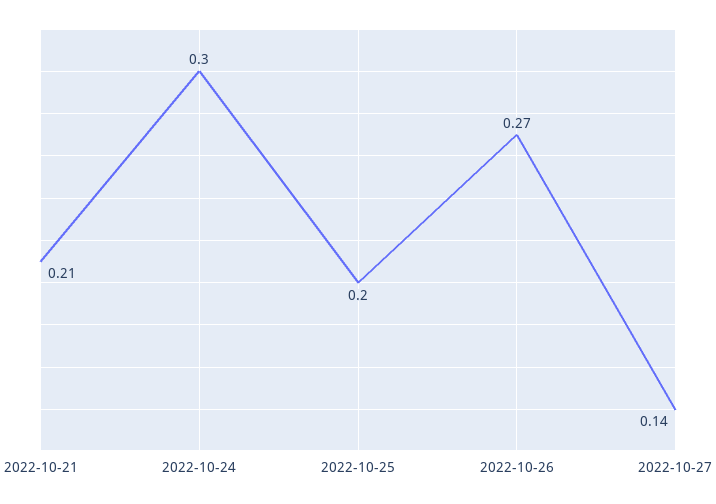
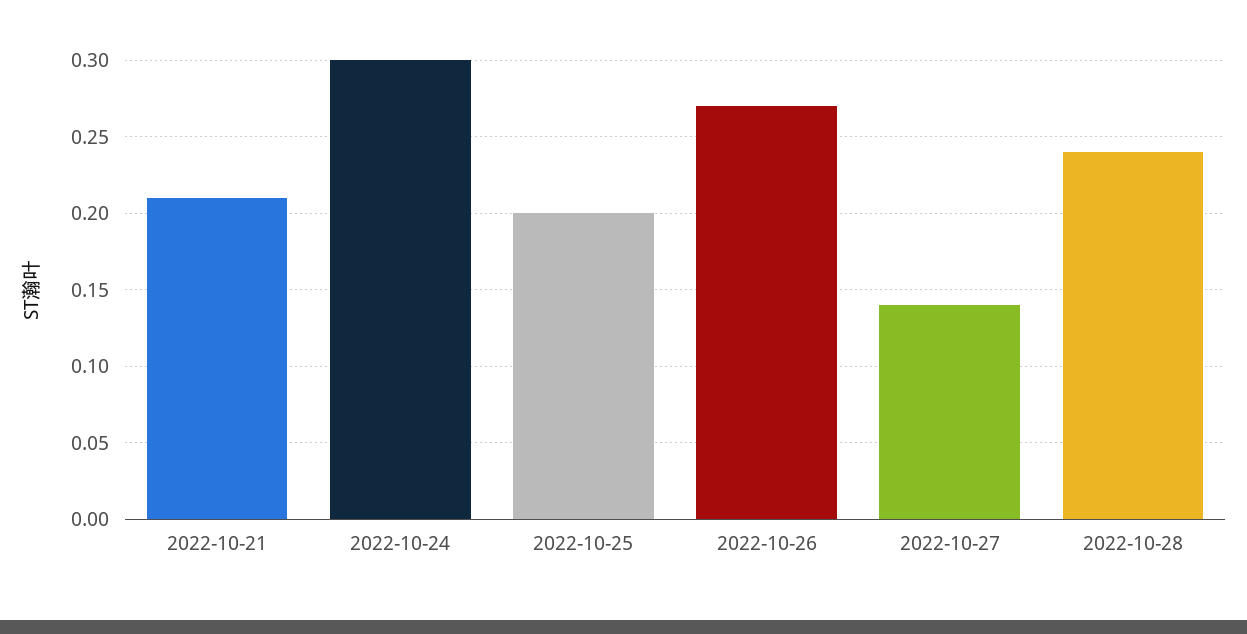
2022-10-28: none -> 0.24

